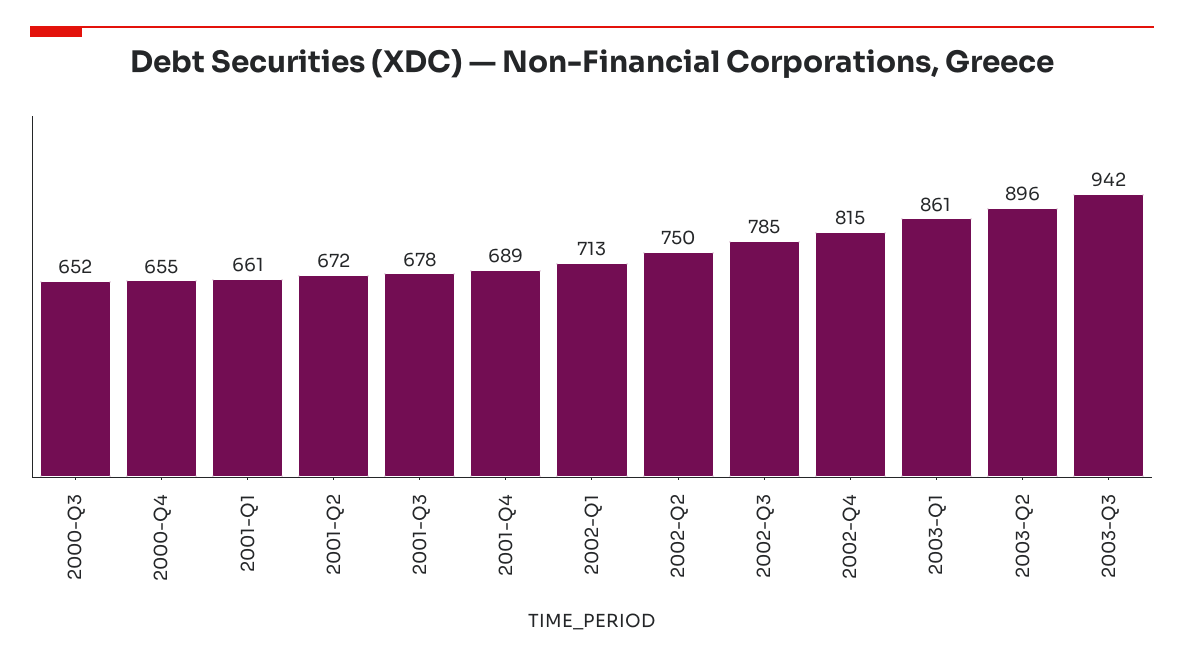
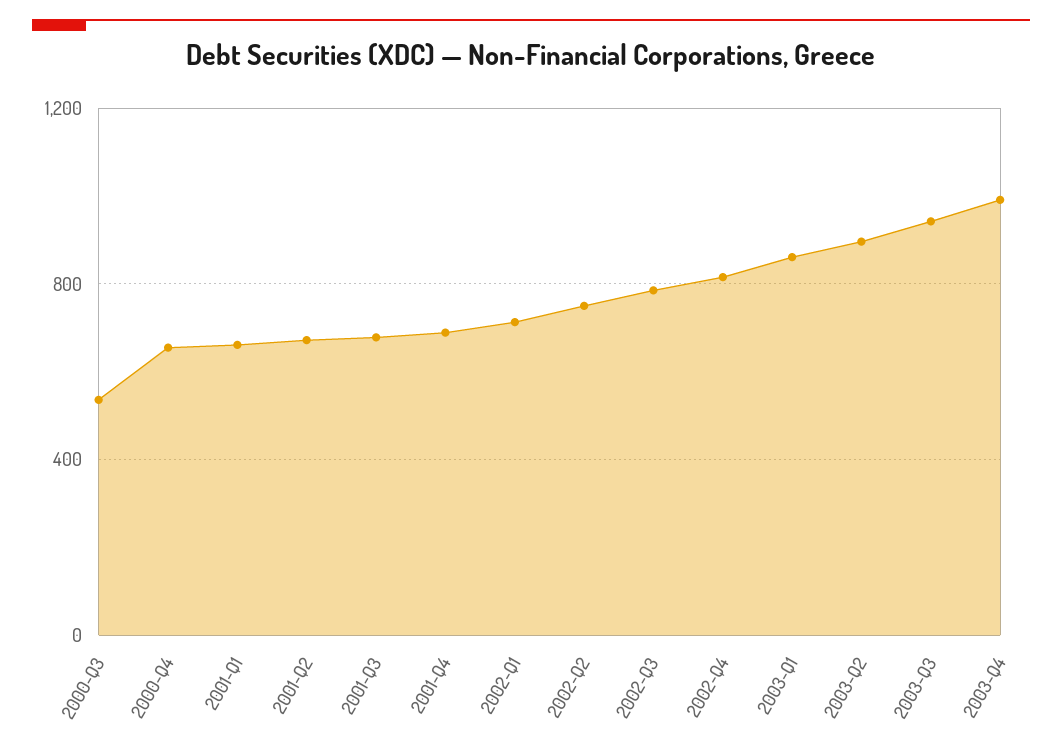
2000-Q3: 652 -> 550
2003-Q4: none -> 1000

